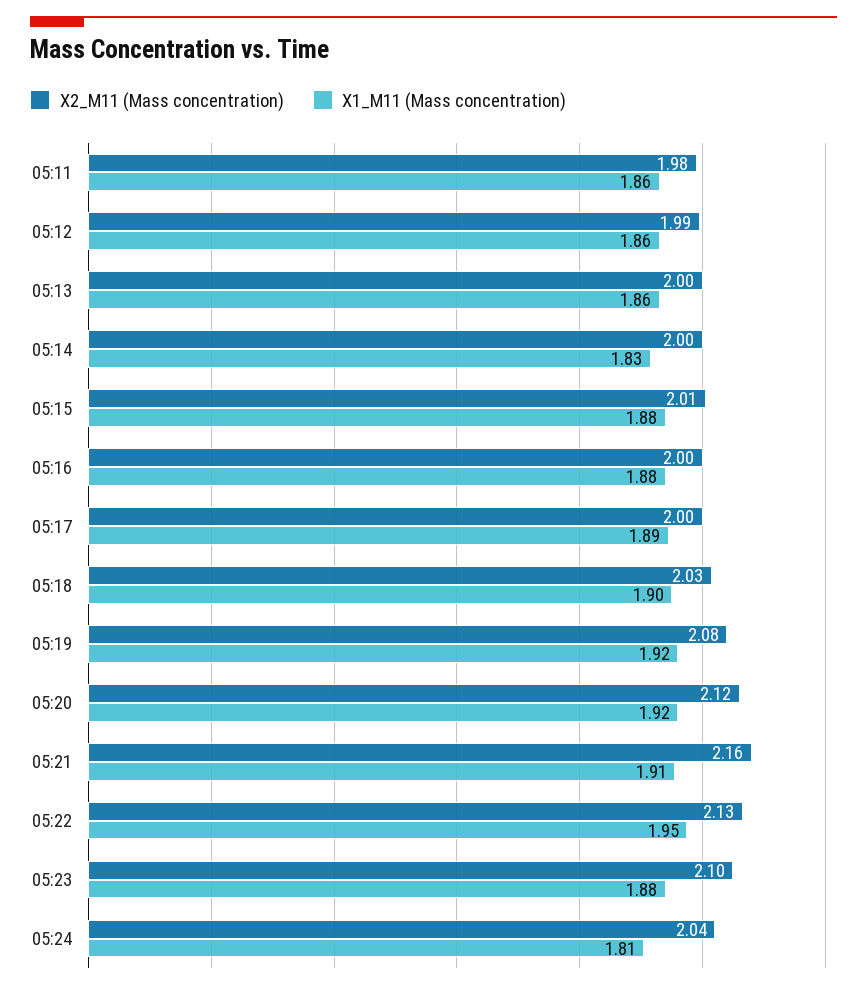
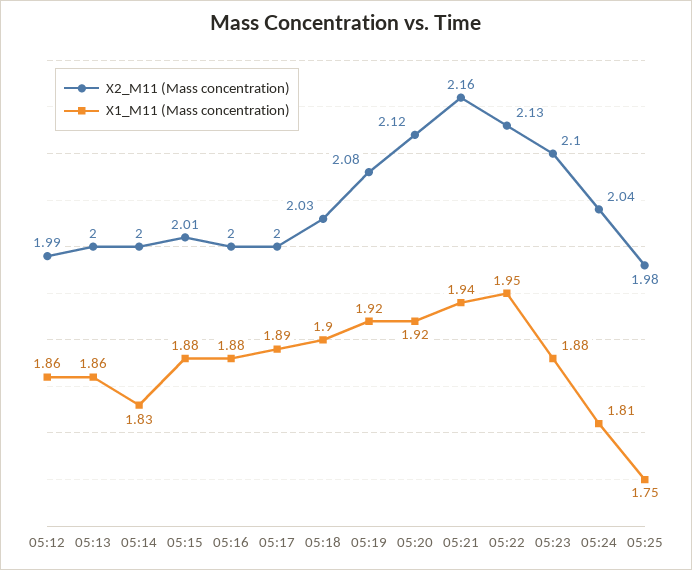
X2_M11 (Mass concentration), 05:11: 1.98 -> none
X1_M11 (Mass concentration), 05:11: 1.86 -> none
X1_M11 (Mass concentration), 05:21: 1.91 -> 1.94
X2_M11 (Mass concentration), 05:25: none -> 1.98
X1_M11 (Mass concentration), 05:25: none -> 1.75

